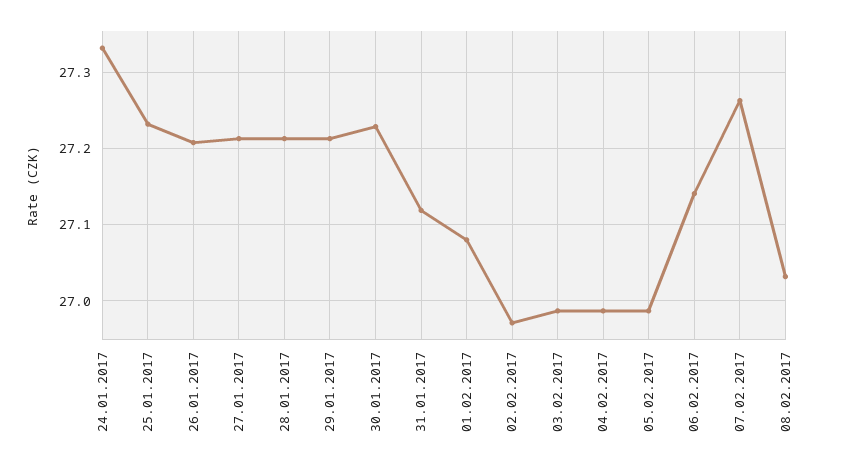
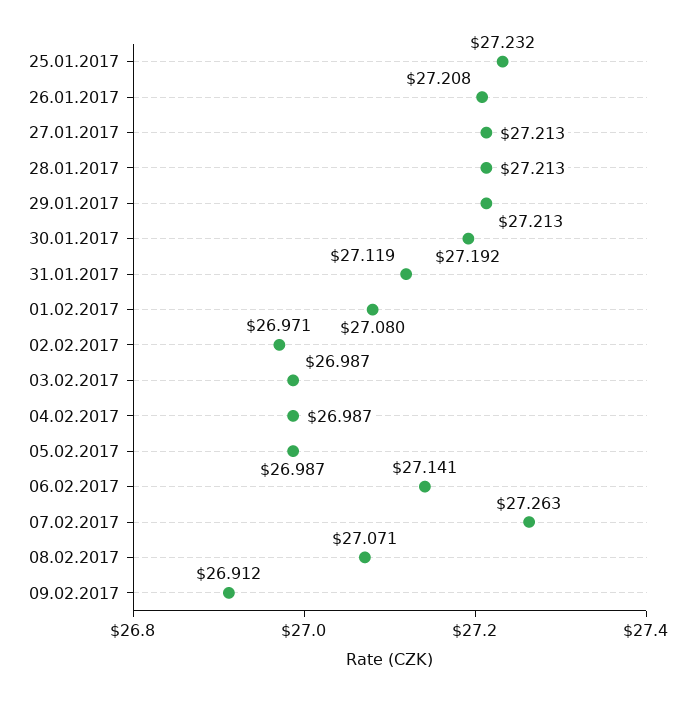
24.01.2017: 27.33 -> none
30.01.2017: 27.23 -> 27.192
08.02.2017: 27.03 -> 27.071
09.02.2017: none -> 26.912

